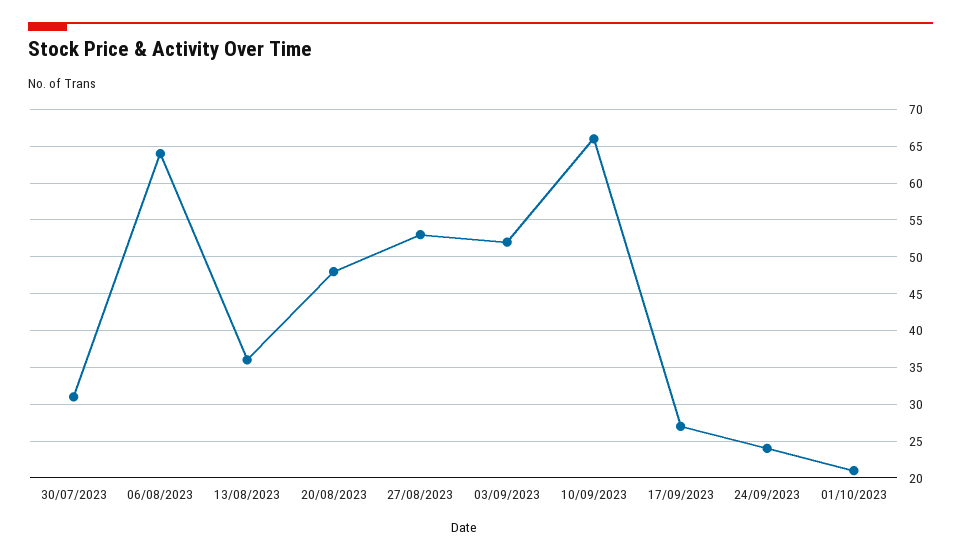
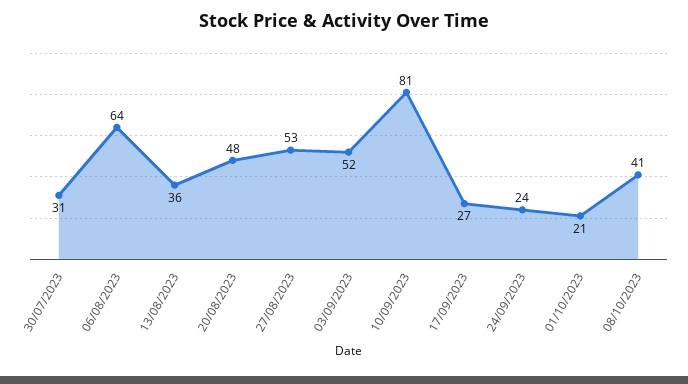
10/09/2023: 66 -> 81
08/10/2023: none -> 41

